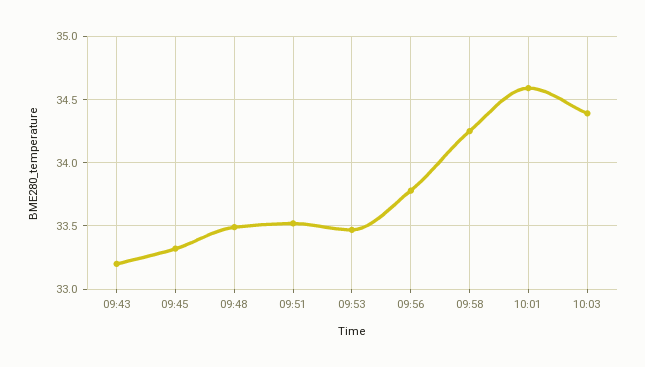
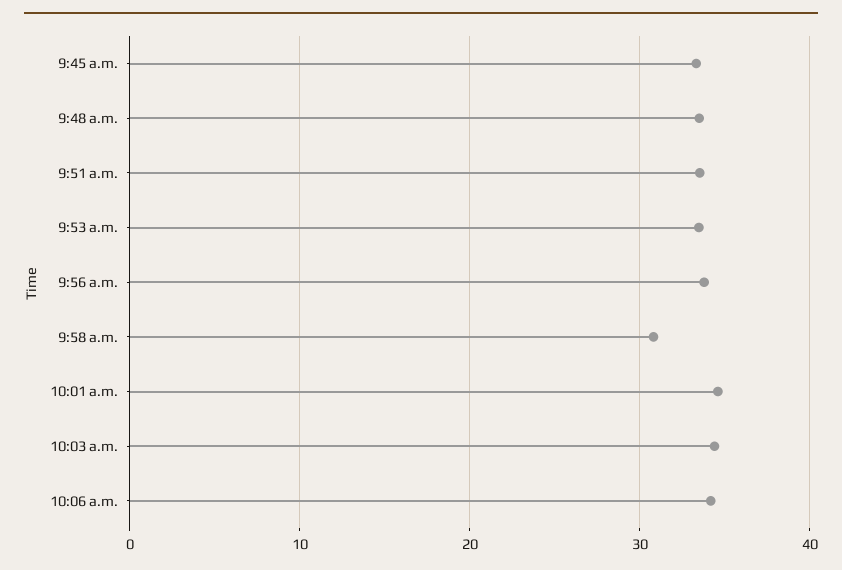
09:43: 33.2 -> none
09:58: 34.25 -> 31
10:06 a.m.: none -> 34

